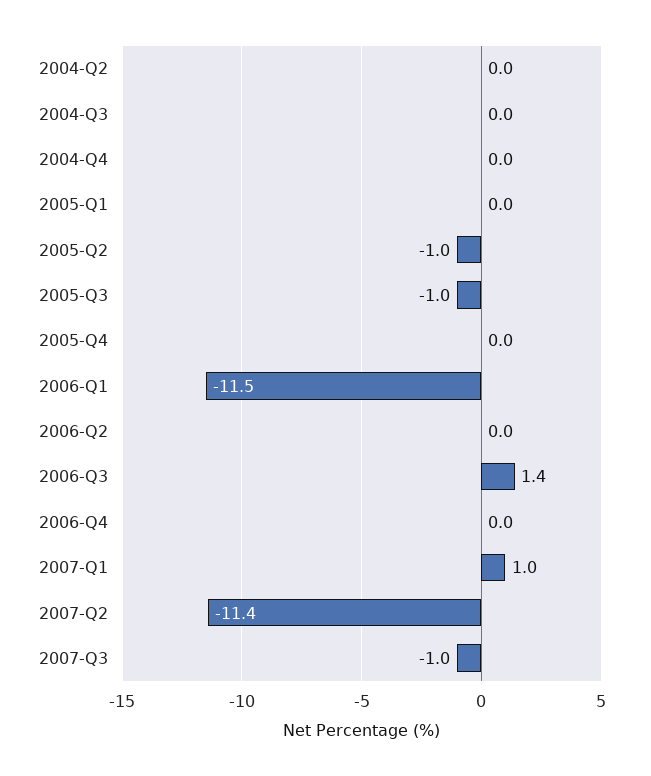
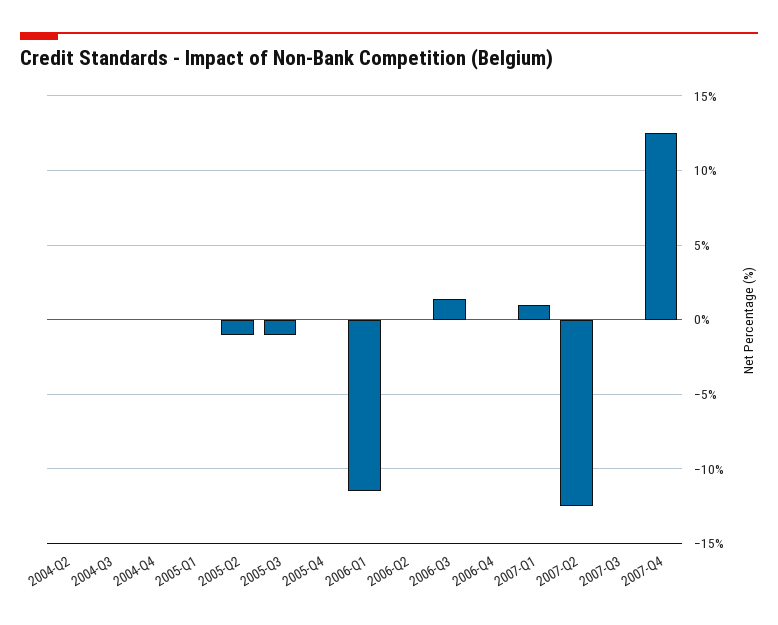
2007-Q2: -11.4 -> -12.5
2007-Q3: -1 -> 0
2007-Q4: none -> 12.5

